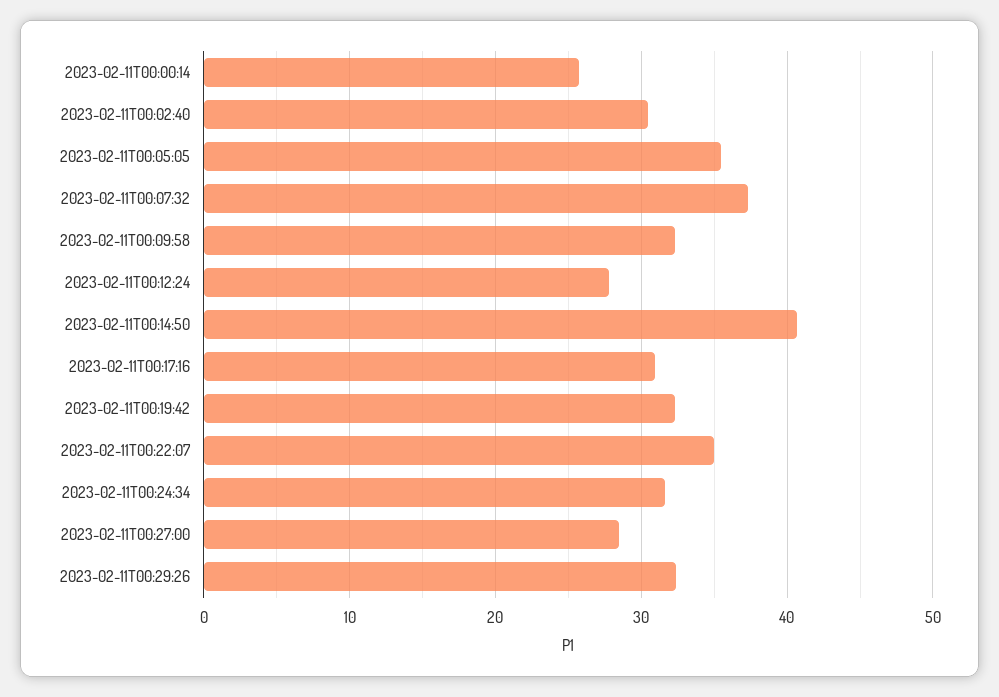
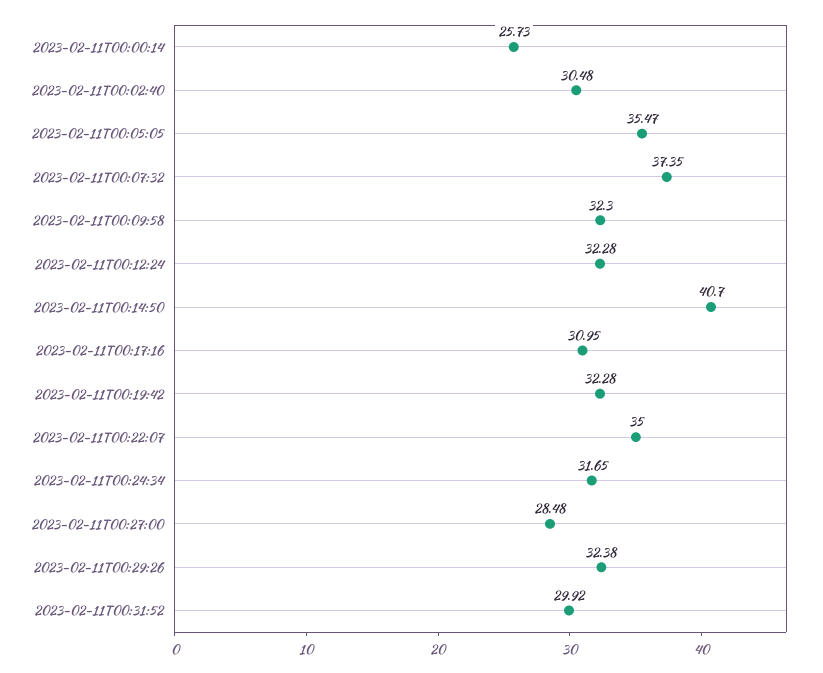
2023-02-11T00:12:24: 28 -> 32.28
2023-02-11T00:31:52: none -> 29.92

